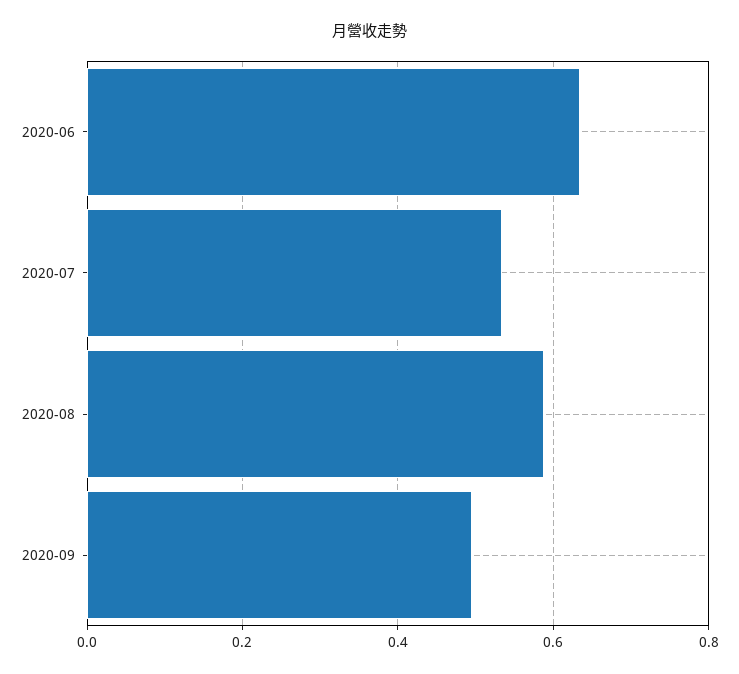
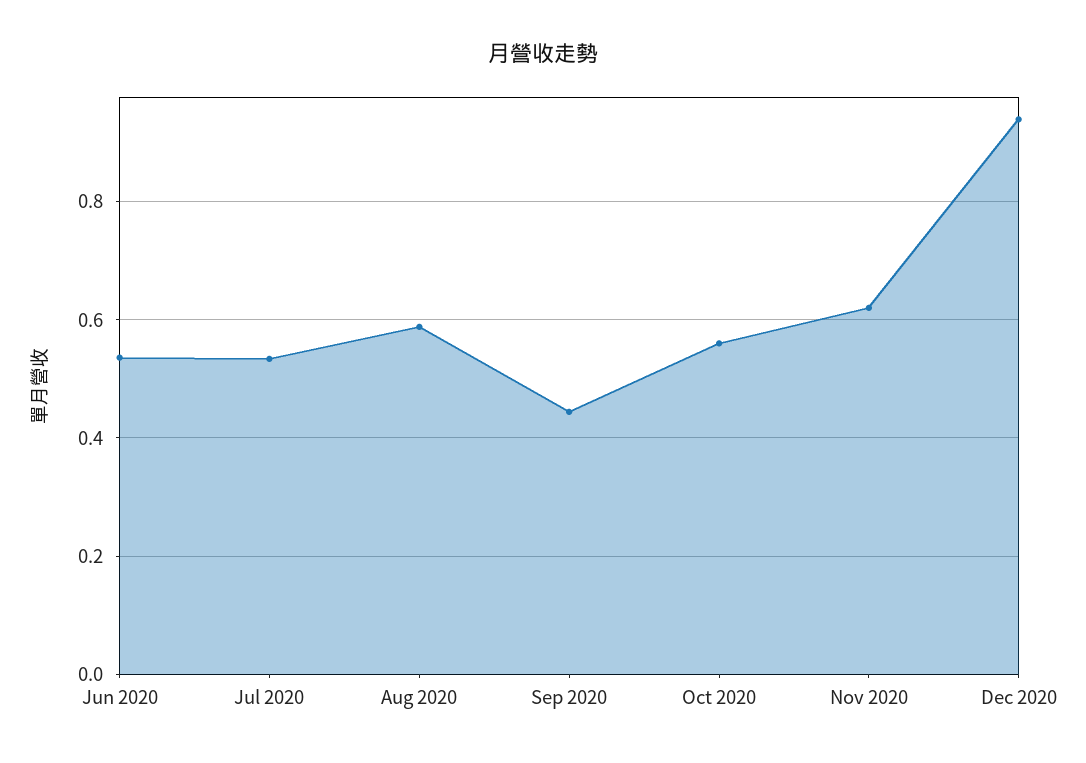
2020-06: 0.64 -> 0.54
2020-09: 0.5 -> 0.44
Oct 2020: none -> 0.56
Nov 2020: none -> 0.62
Dec 2020: none -> 0.94

